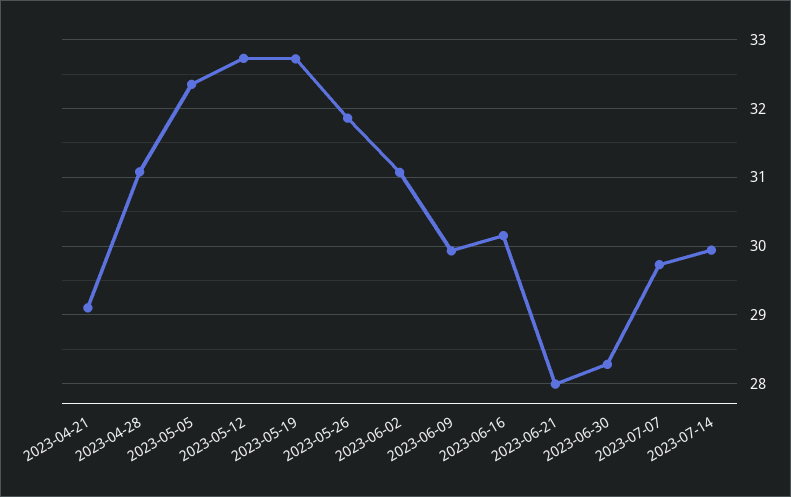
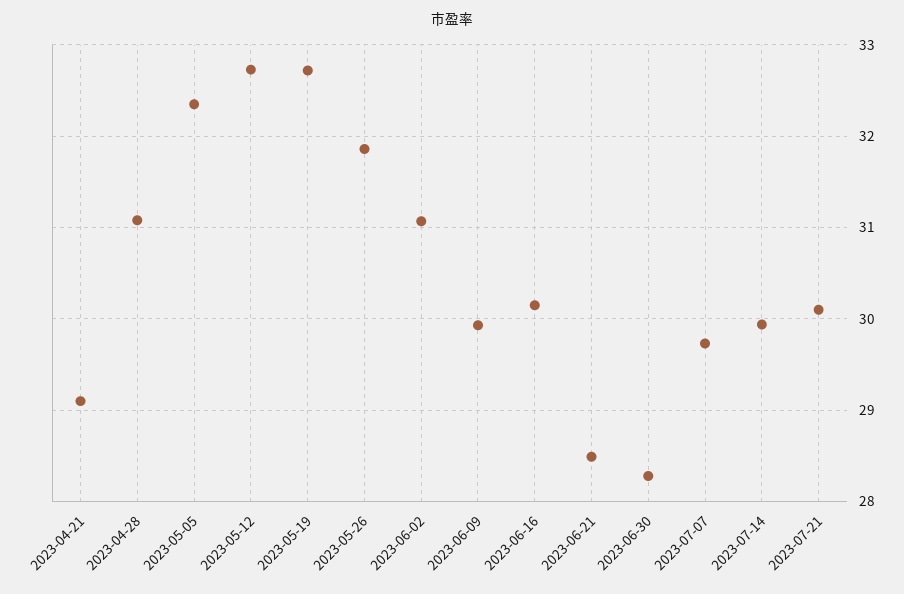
2023-06-21: 28 -> 28.5
2023-07-21: none -> 30.1

